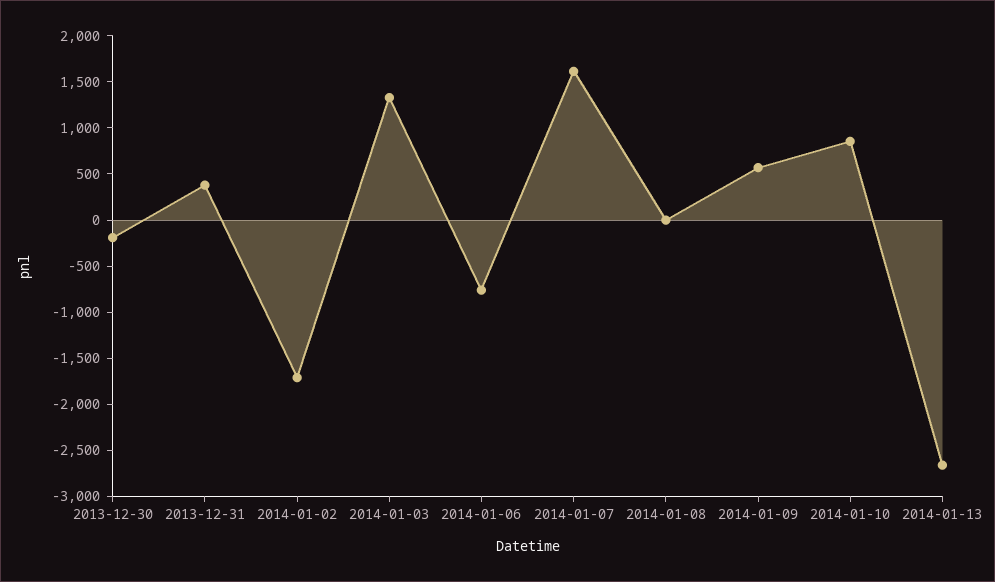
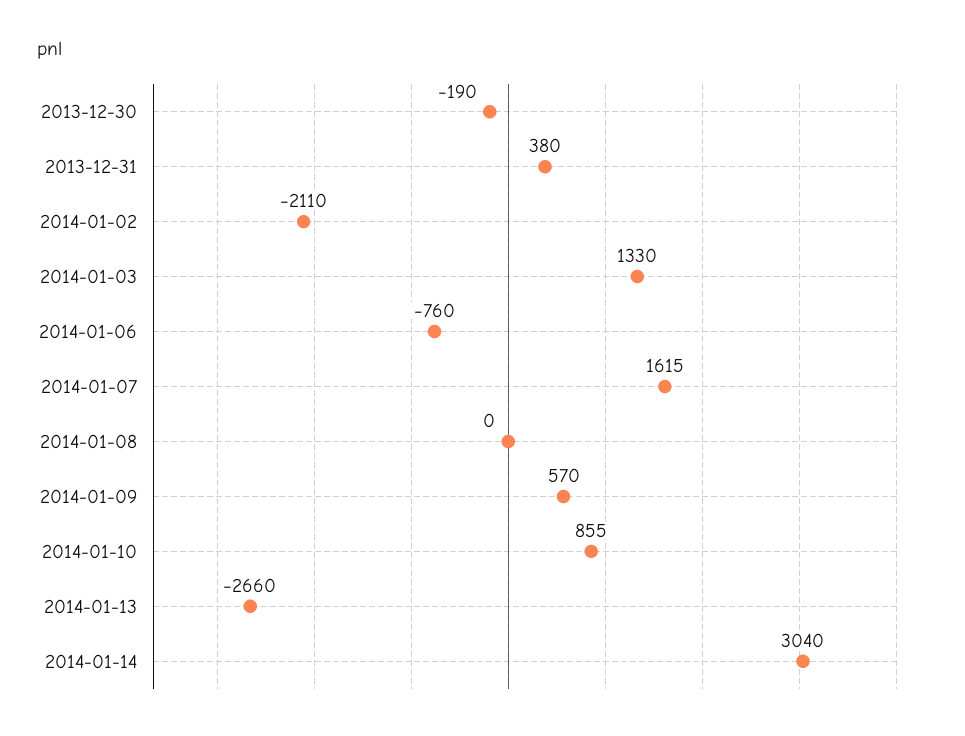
2014-01-02: -1700 -> -2110
2014-01-14: none -> 3040

